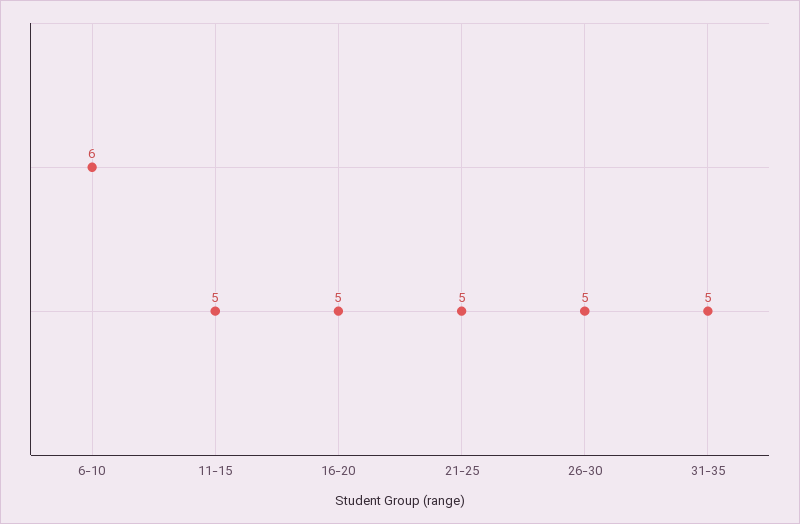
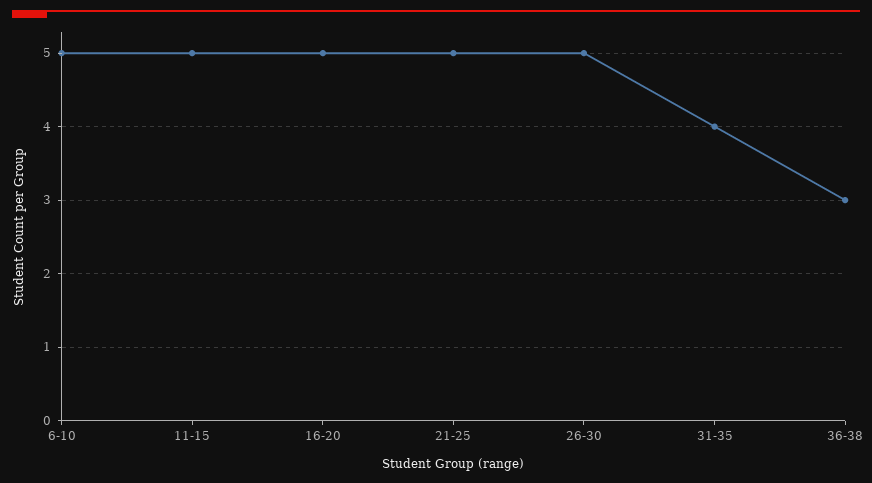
6-10: 6 -> 5
31-35: 5 -> 4
36-38: none -> 3

